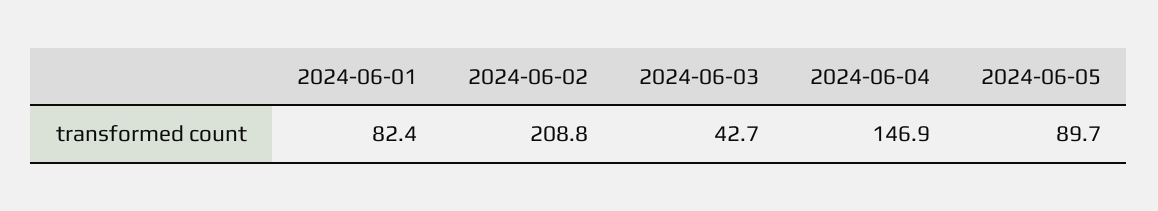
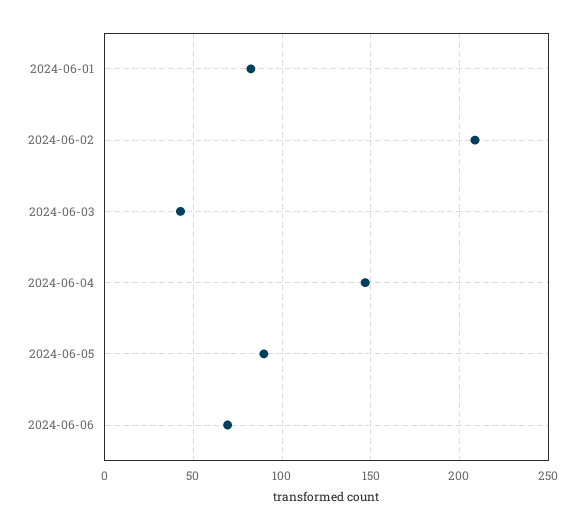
2024-06-06: none -> 70

